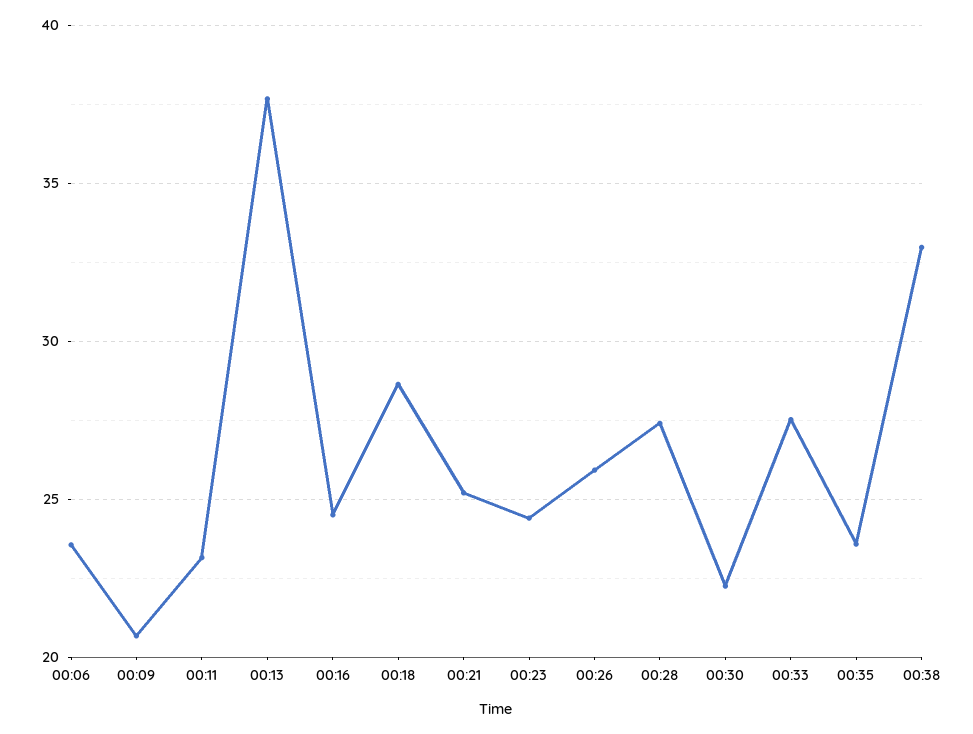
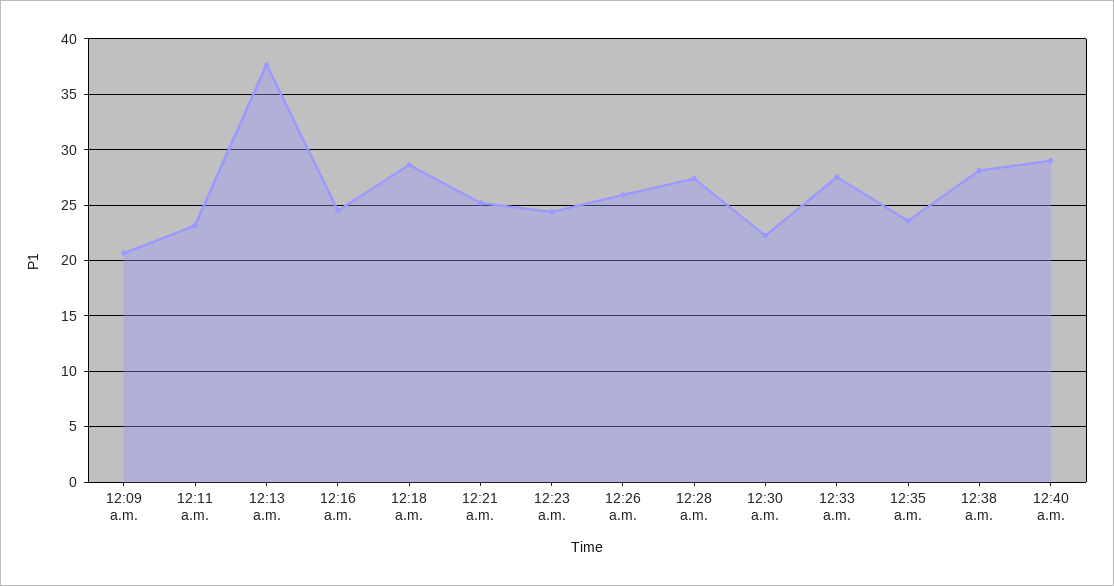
00:06: 23.5 -> none
00:38: 33 -> 28
12:40 a.m.: none -> 29

